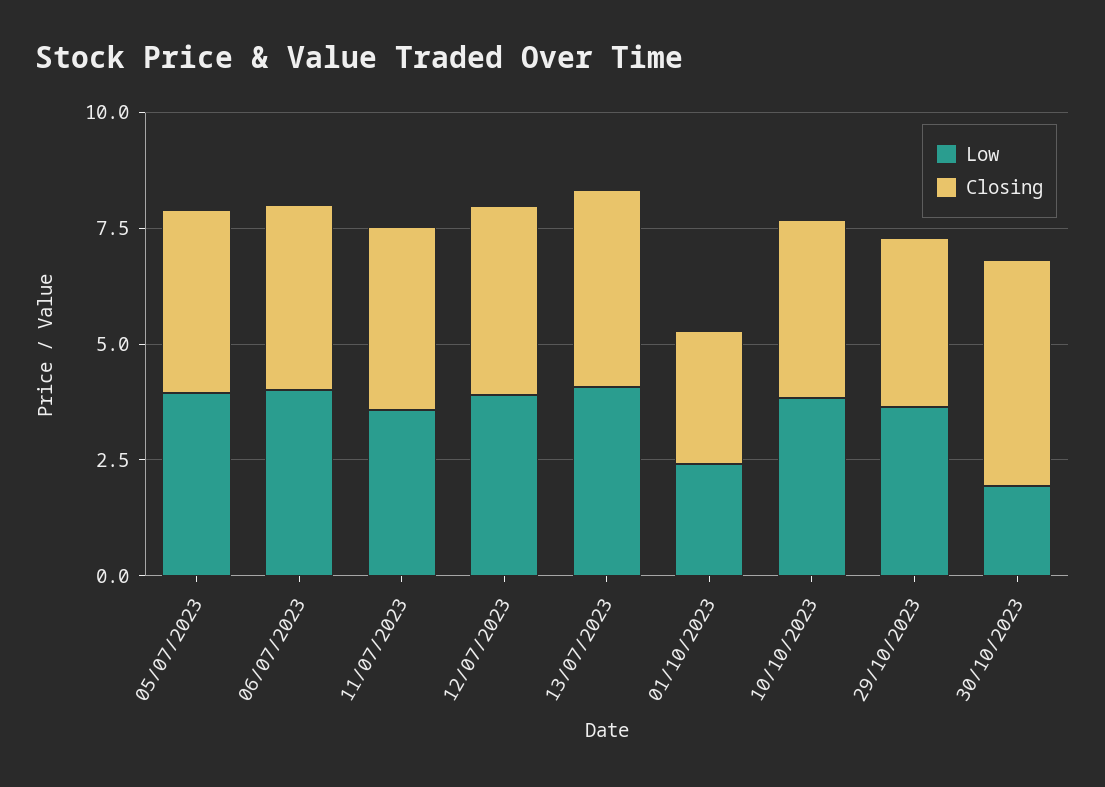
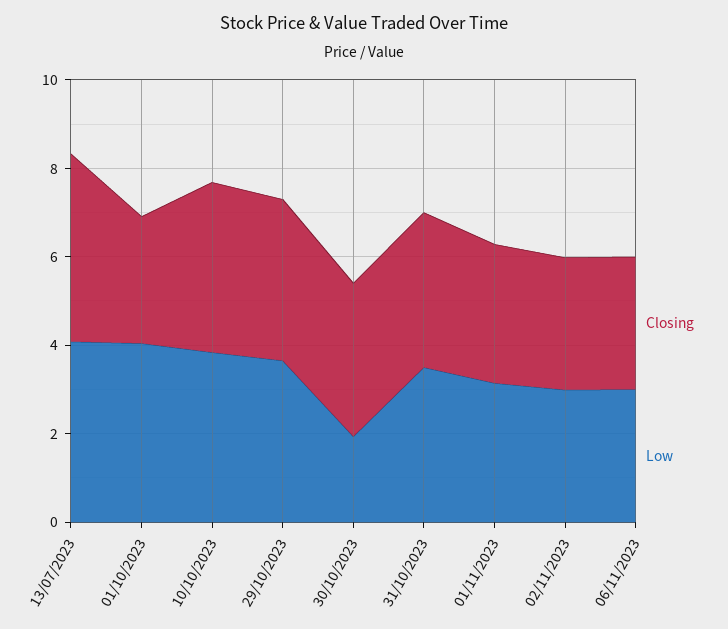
Low, 05/07/2023: 4 -> none
Closing, 05/07/2023: 4 -> none
Low, 06/07/2023: 4 -> none
Closing, 06/07/2023: 4 -> none
Low, 11/07/2023: 3.5 -> none
Closing, 11/07/2023: 4 -> none
Low, 12/07/2023: 4 -> none
Closing, 12/07/2023: 4 -> none
Low, 01/10/2023: 2.5 -> 4
Closing, 30/10/2023: 5 -> 3.5
Closing, 31/10/2023: none -> 3.5
Low, 31/10/2023: none -> 3.5
Closing, 01/11/2023: none -> 3
Low, 01/11/2023: none -> 3
Closing, 02/11/2023: none -> 3
Low, 02/11/2023: none -> 3
Closing, 06/11/2023: none -> 3
Low, 06/11/2023: none -> 3

